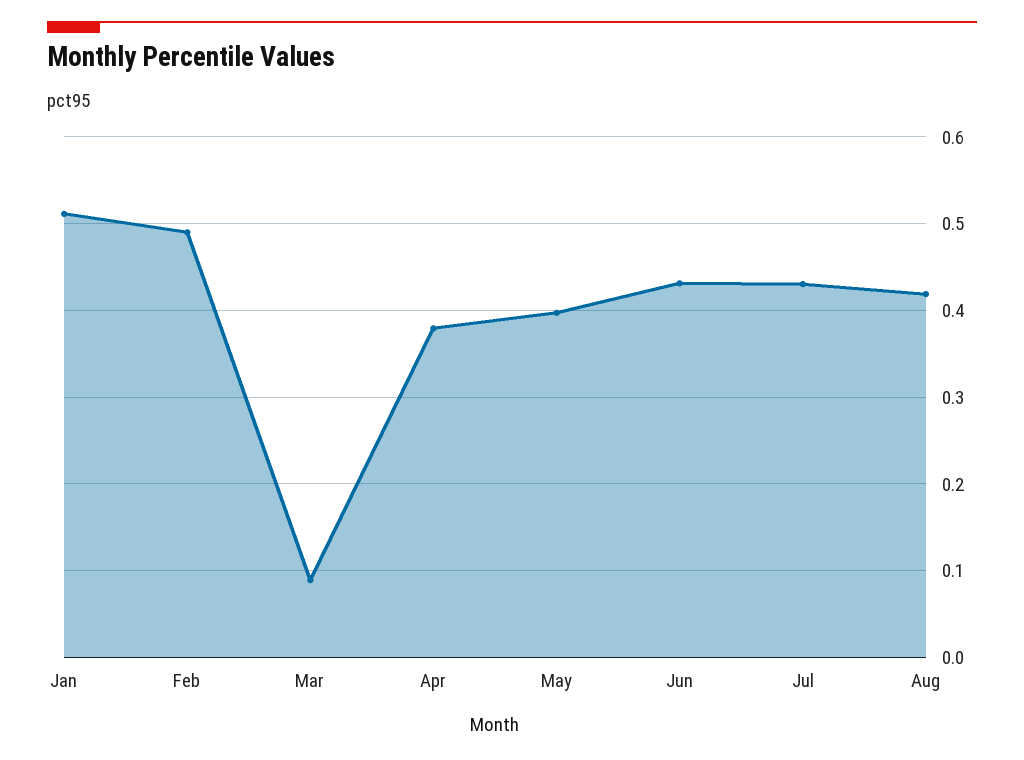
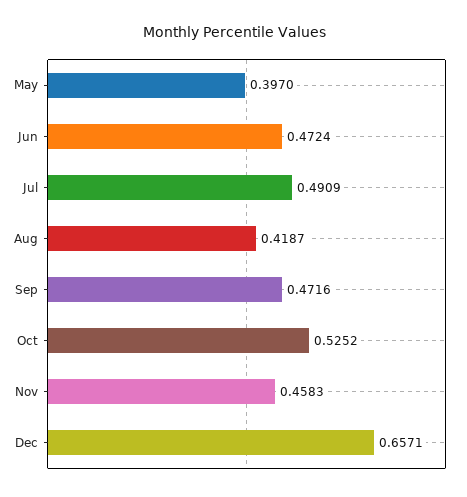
Jan: 0.51 -> none
Feb: 0.49 -> none
Mar: 0.09 -> none
Apr: 0.38 -> none
Jun: 0.43 -> 0.4724
Jul: 0.43 -> 0.4909
Sep: none -> 0.4716
Oct: none -> 0.5252
Nov: none -> 0.4583
Dec: none -> 0.6571

